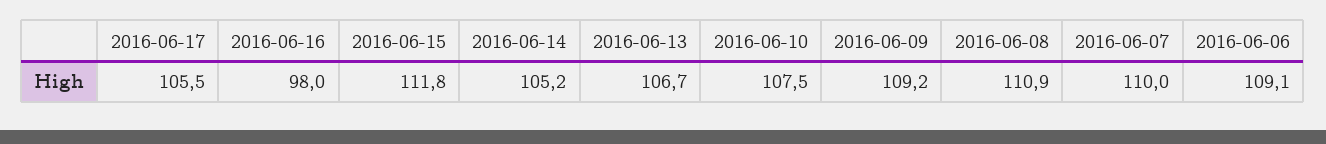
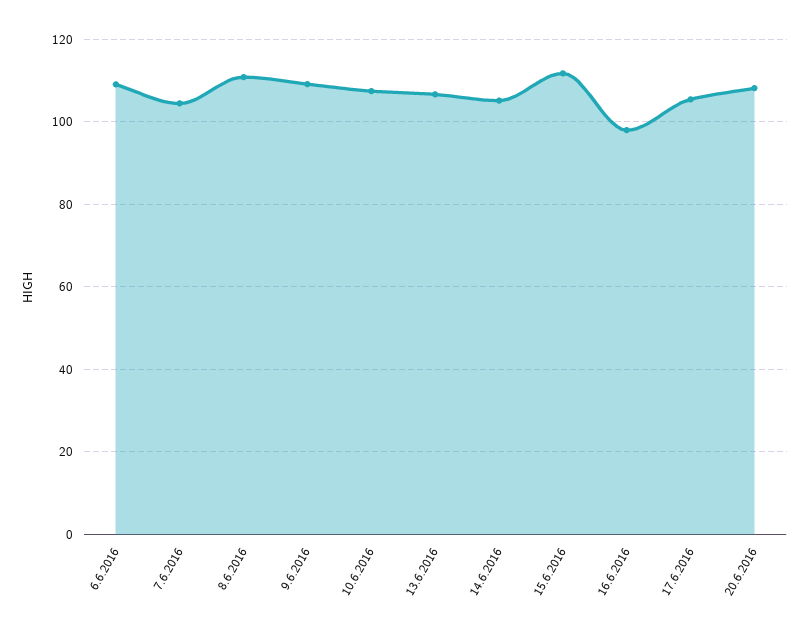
2016-06-07: 110 -> 104
20.6.2016: none -> 108

